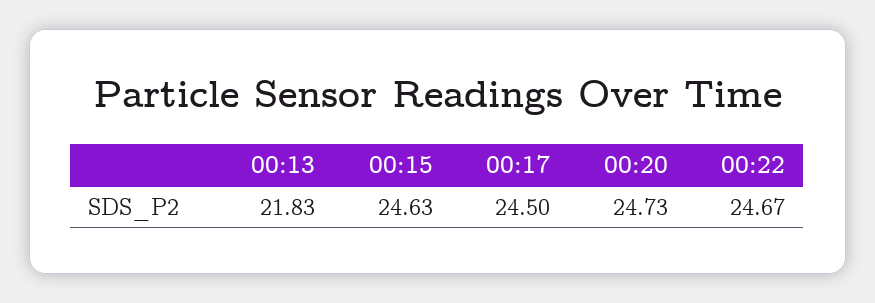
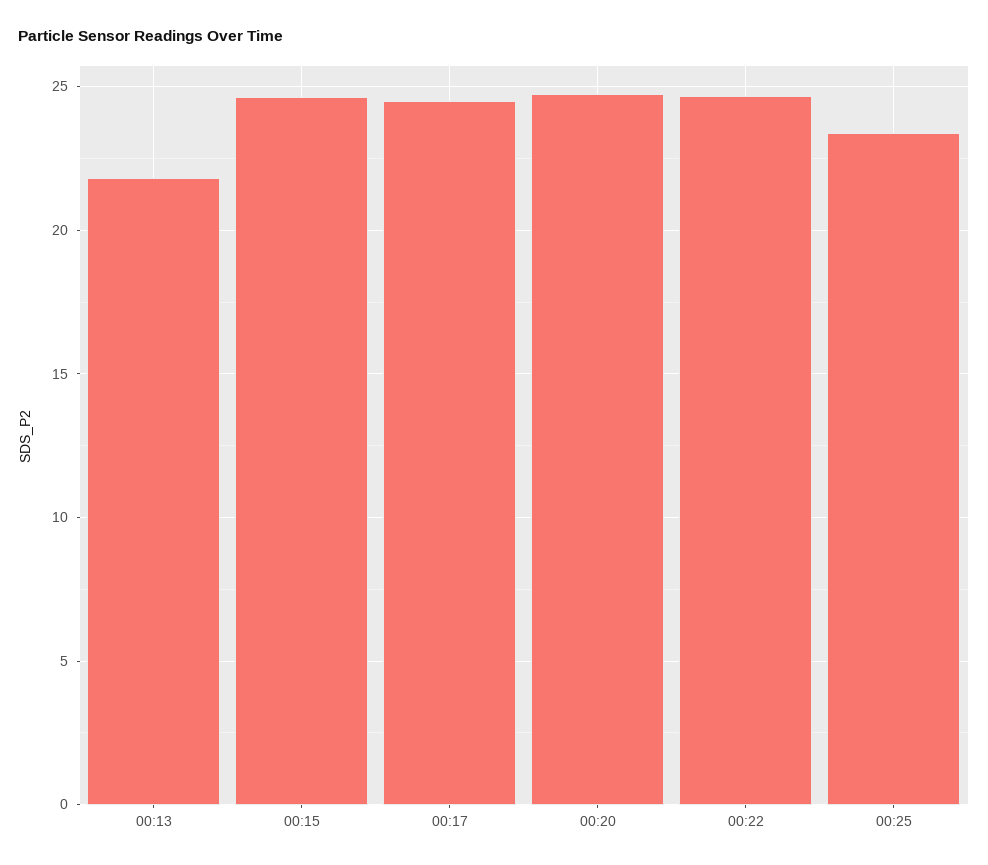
00:25: none -> 23.5

